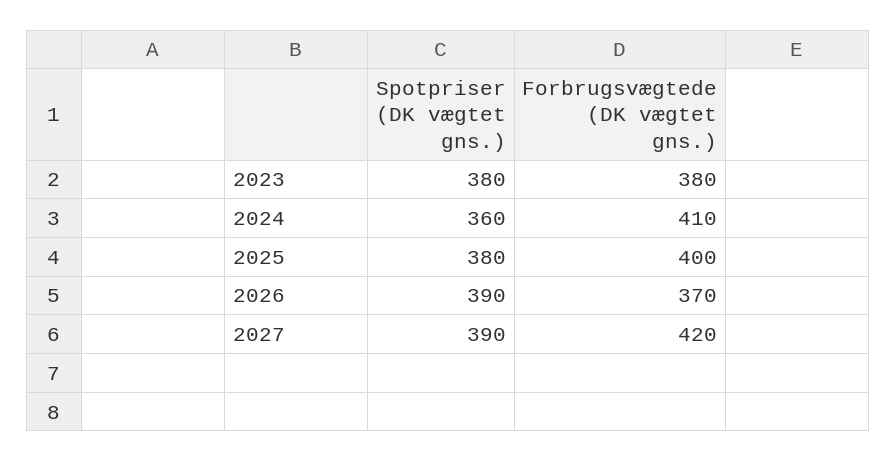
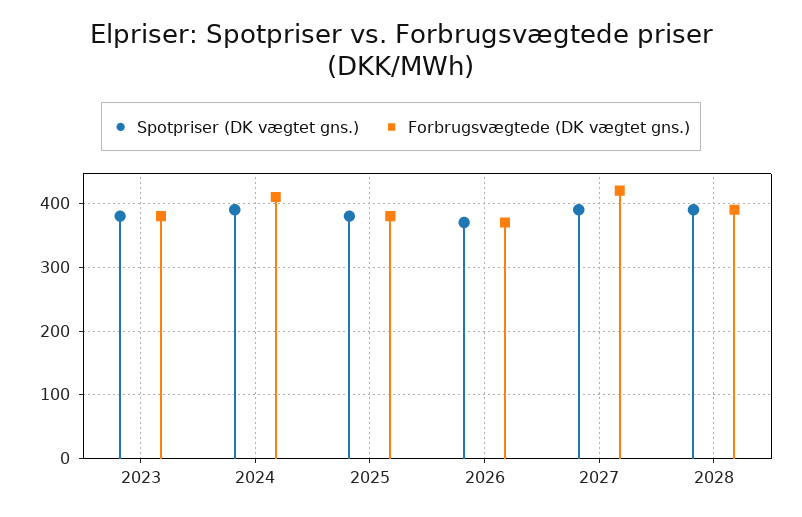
Spotpriser (DK vægtet gns.), 2024: 360 -> 390
Forbrugsvægtede (DK vægtet gns.), 2025: 400 -> 380
Spotpriser (DK vægtet gns.), 2026: 390 -> 370
Spotpriser (DK vægtet gns.), 2028: none -> 390
Forbrugsvægtede (DK vægtet gns.), 2028: none -> 390

